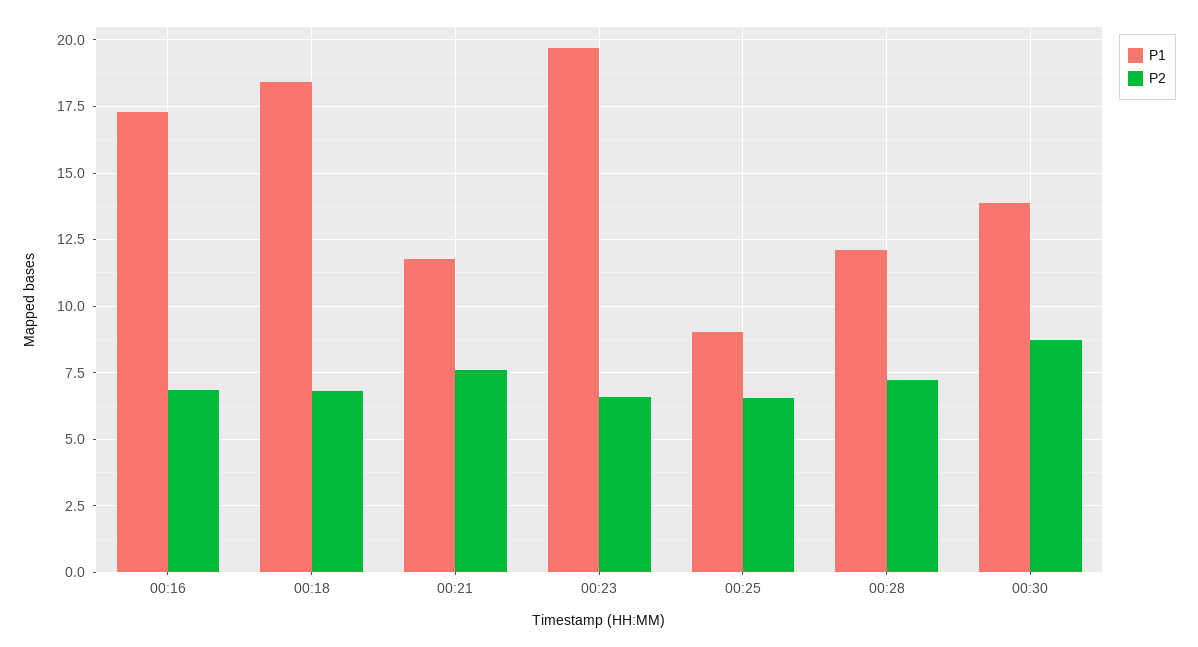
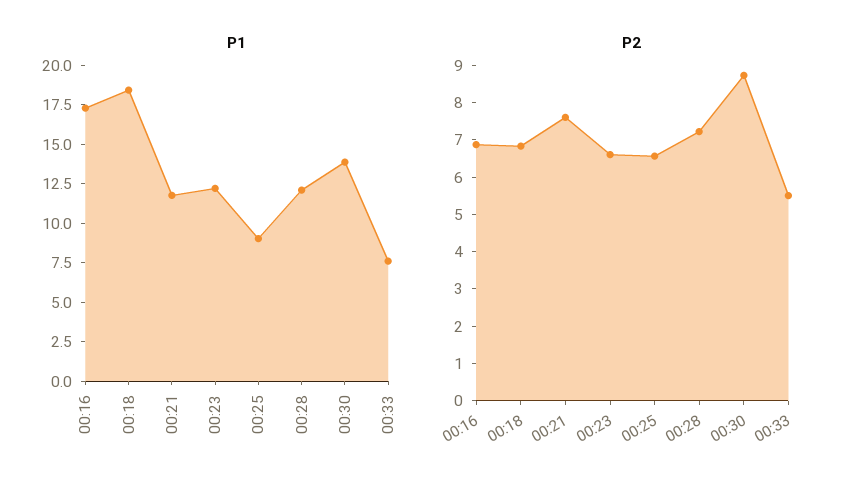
P1, 00:23: 19.75 -> 12.5
P1, 00:33: none -> 7.5
P2, 00:33: none -> 5.5

